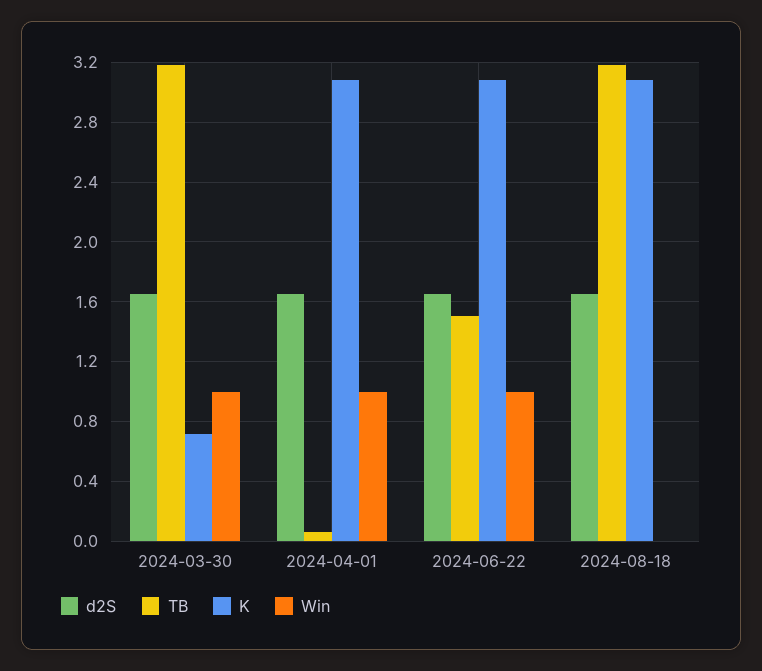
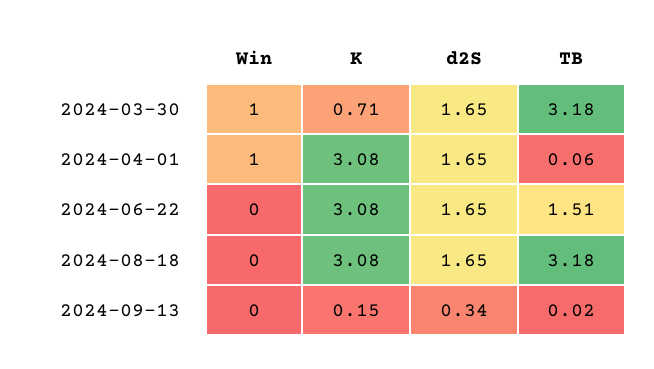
Win, 2024-06-22: 1 -> 0
Win, 2024-09-13: none -> 0
K, 2024-09-13: none -> 0.15
d2S, 2024-09-13: none -> 0.34
TB, 2024-09-13: none -> 0.02

